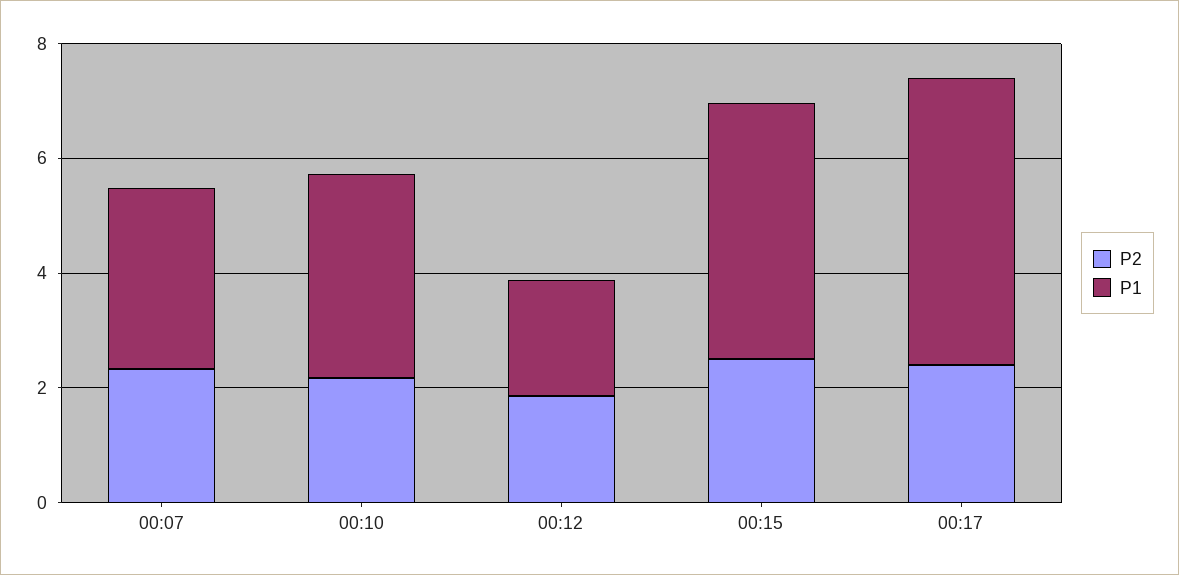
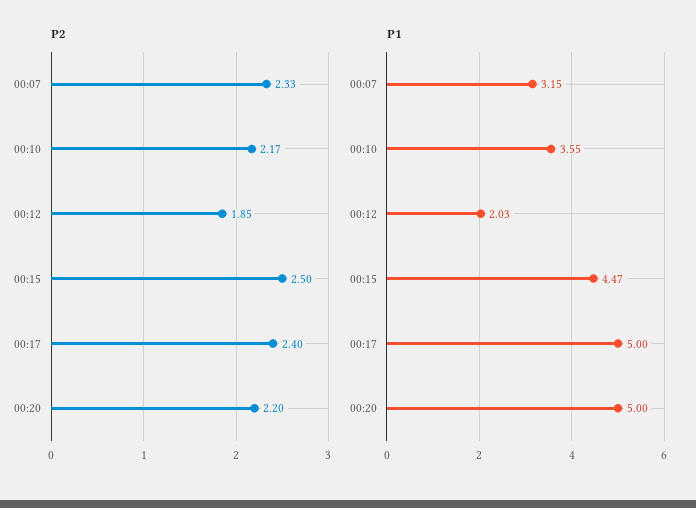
P2, 00:20: none -> 2.2
P1, 00:20: none -> 5

